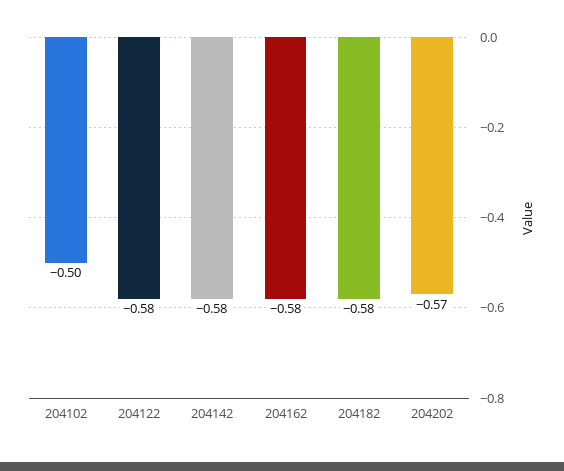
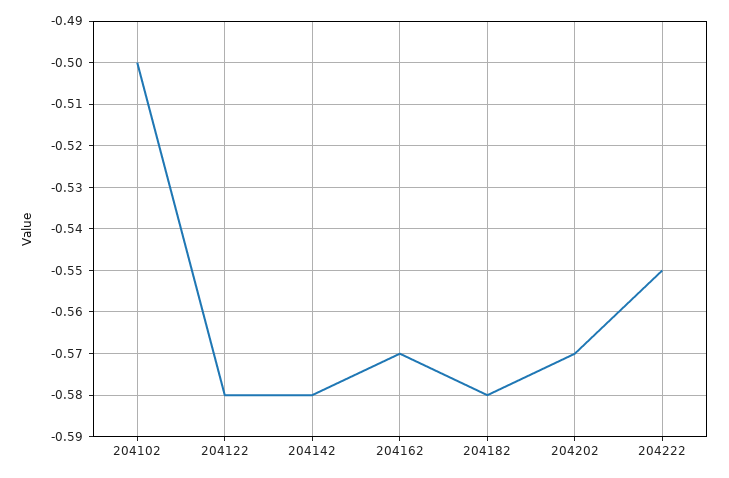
204162: -0.58 -> -0.57
204222: none -> -0.55

